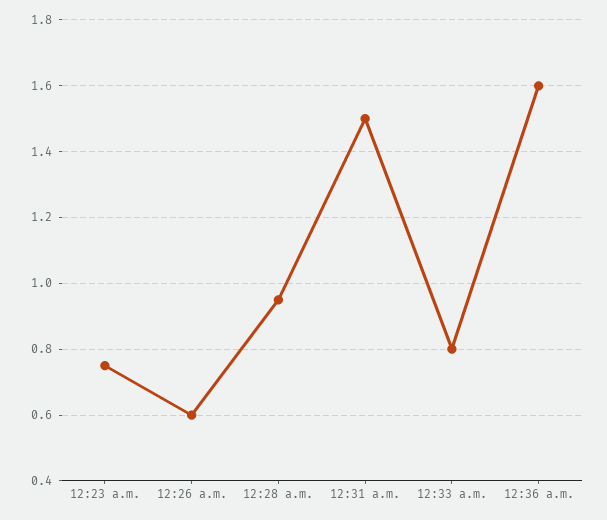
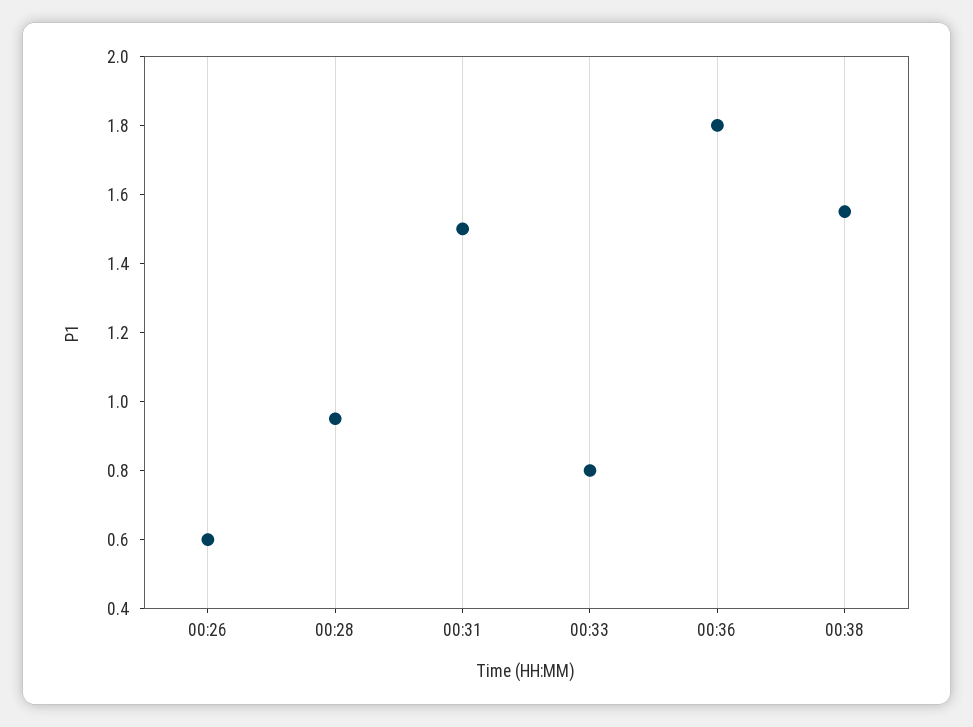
12:23 a.m.: 0.75 -> none
12:36 a.m.: 1.6 -> 1.8
00:38: none -> 1.55

